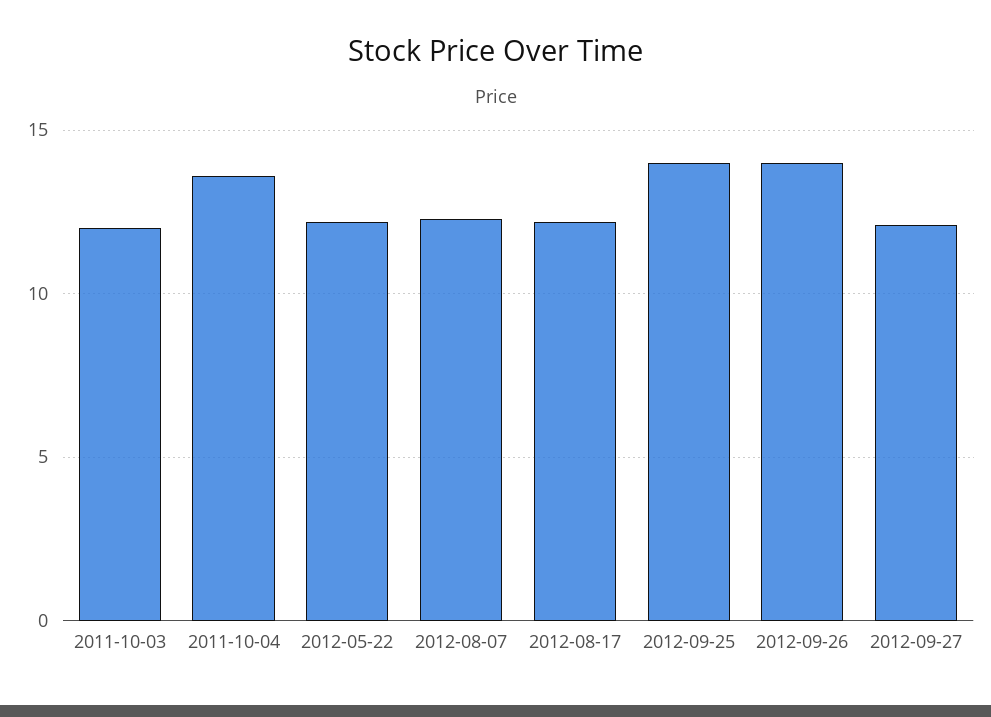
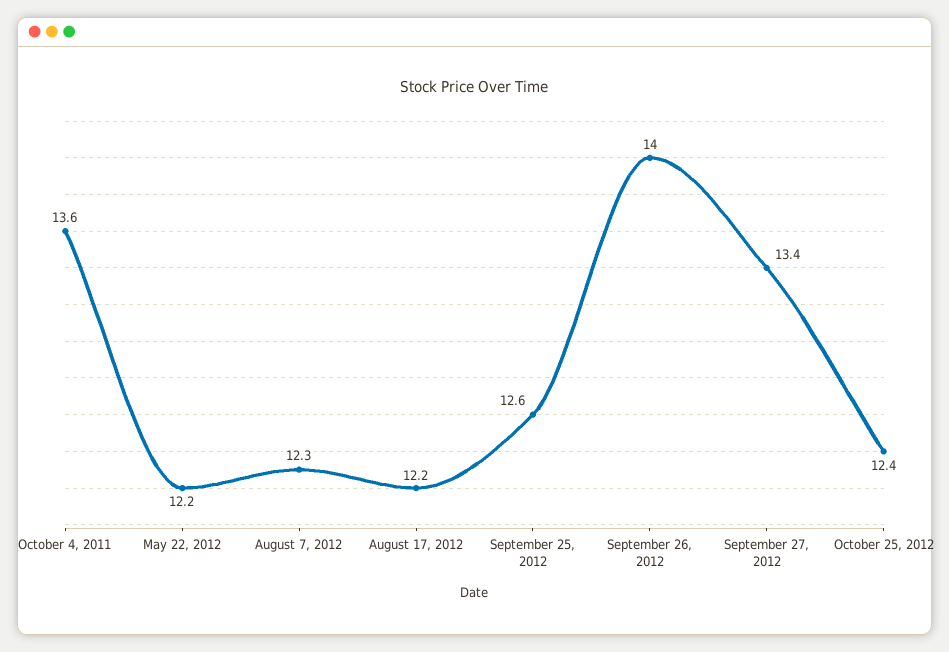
2011-10-03: 12 -> none
2012-09-25: 14 -> 12.6
2012-09-27: 12 -> 13.4
October 25, 2012: none -> 12.4

